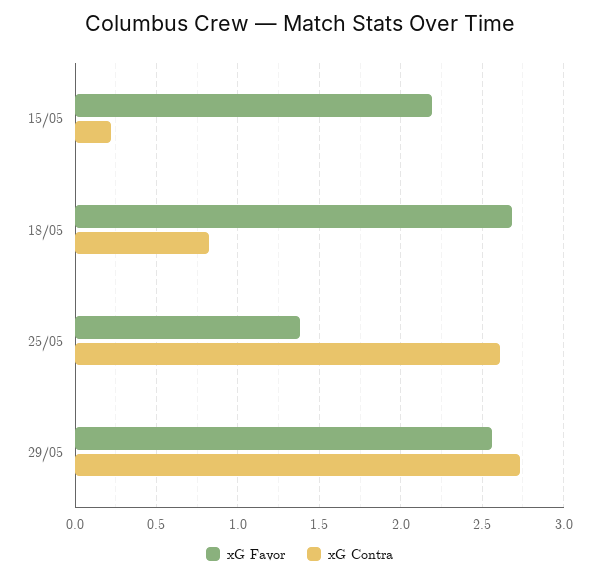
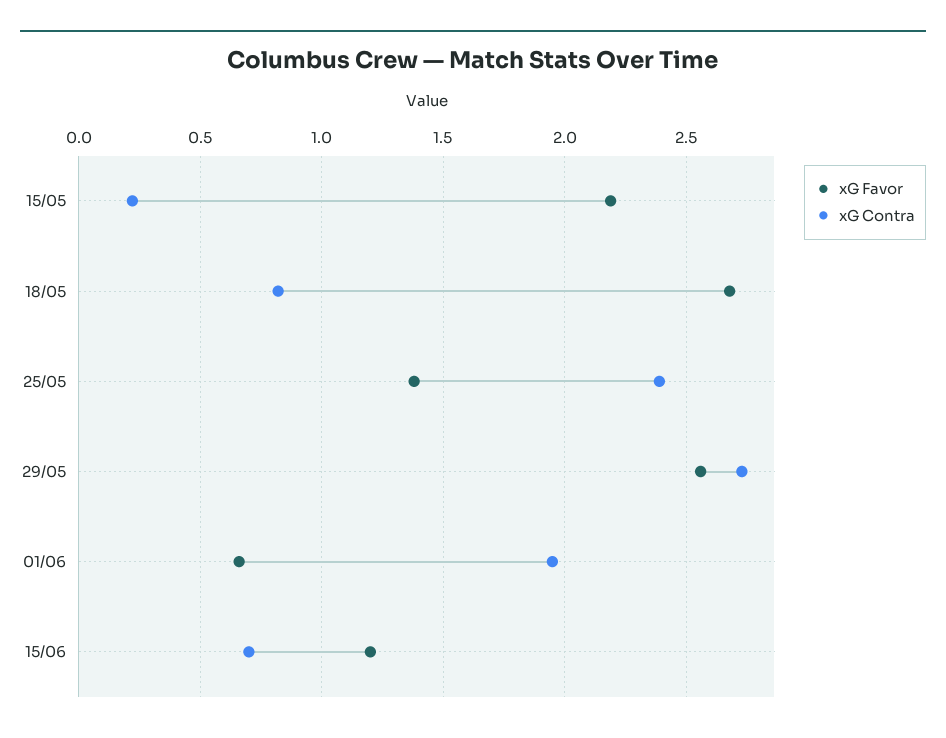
xG Contra, 25/05: 2.6 -> 2.4
xG Favor, 01/06: none -> 0.65
xG Contra, 01/06: none -> 1.95
xG Favor, 15/06: none -> 1.2
xG Contra, 15/06: none -> 0.7

